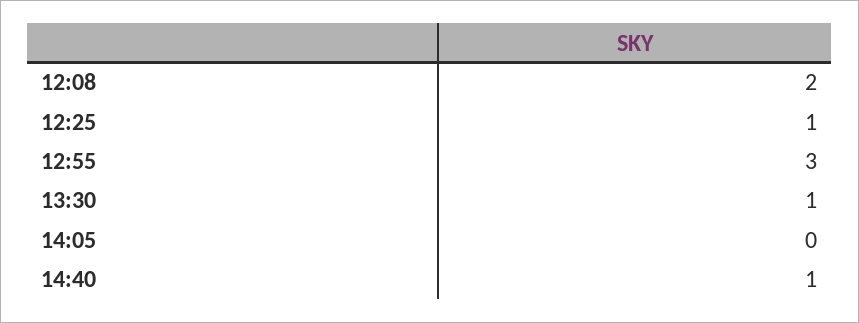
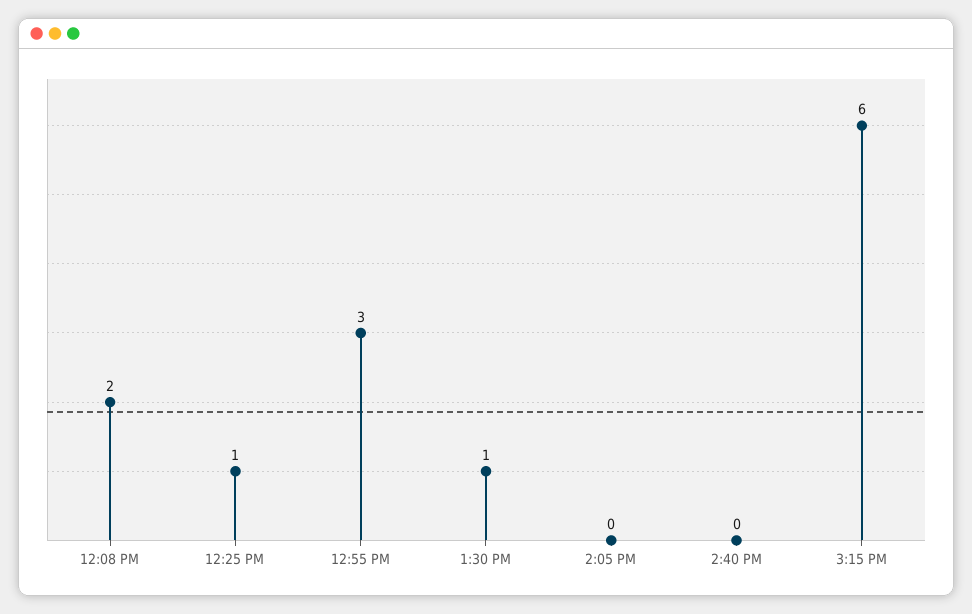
14:40: 1 -> 0
3:15 PM: none -> 6

